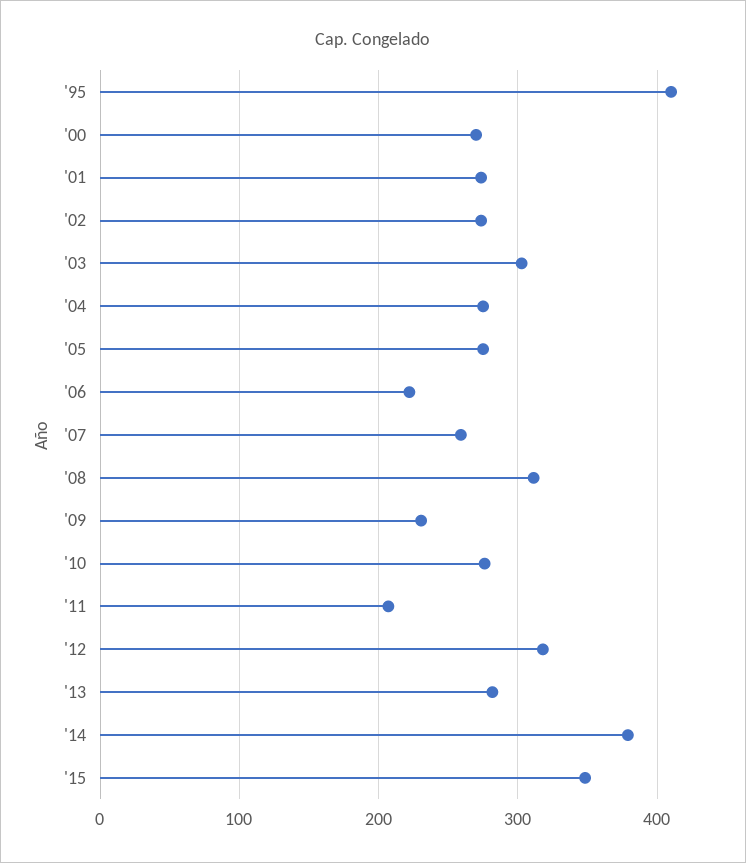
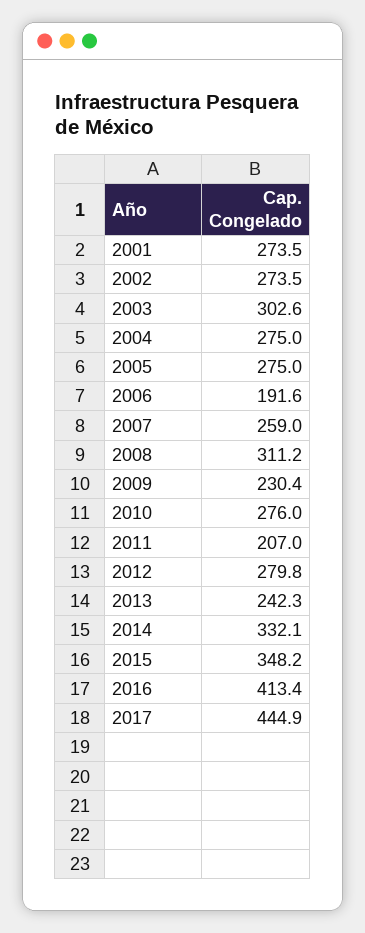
'95: 410 -> none
'00: 270 -> none
'06: 220 -> 191.6
'12: 320 -> 279.8
'13: 280 -> 242.3
'14: 380 -> 332.1
2016: none -> 413.4
2017: none -> 444.9

